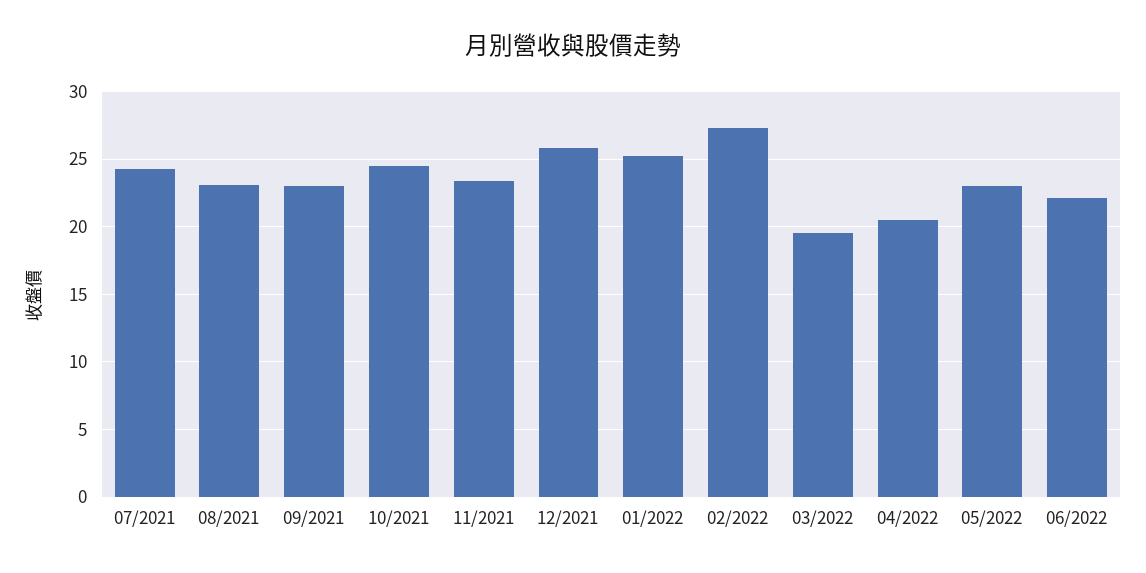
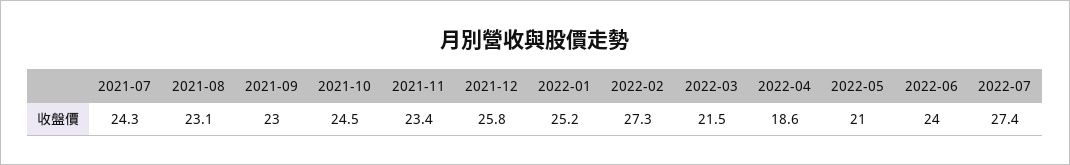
03/2022: 19.5 -> 21.5
04/2022: 20.5 -> 18.6
05/2022: 23 -> 21
06/2022: 22 -> 24
2022-07: none -> 27.4

